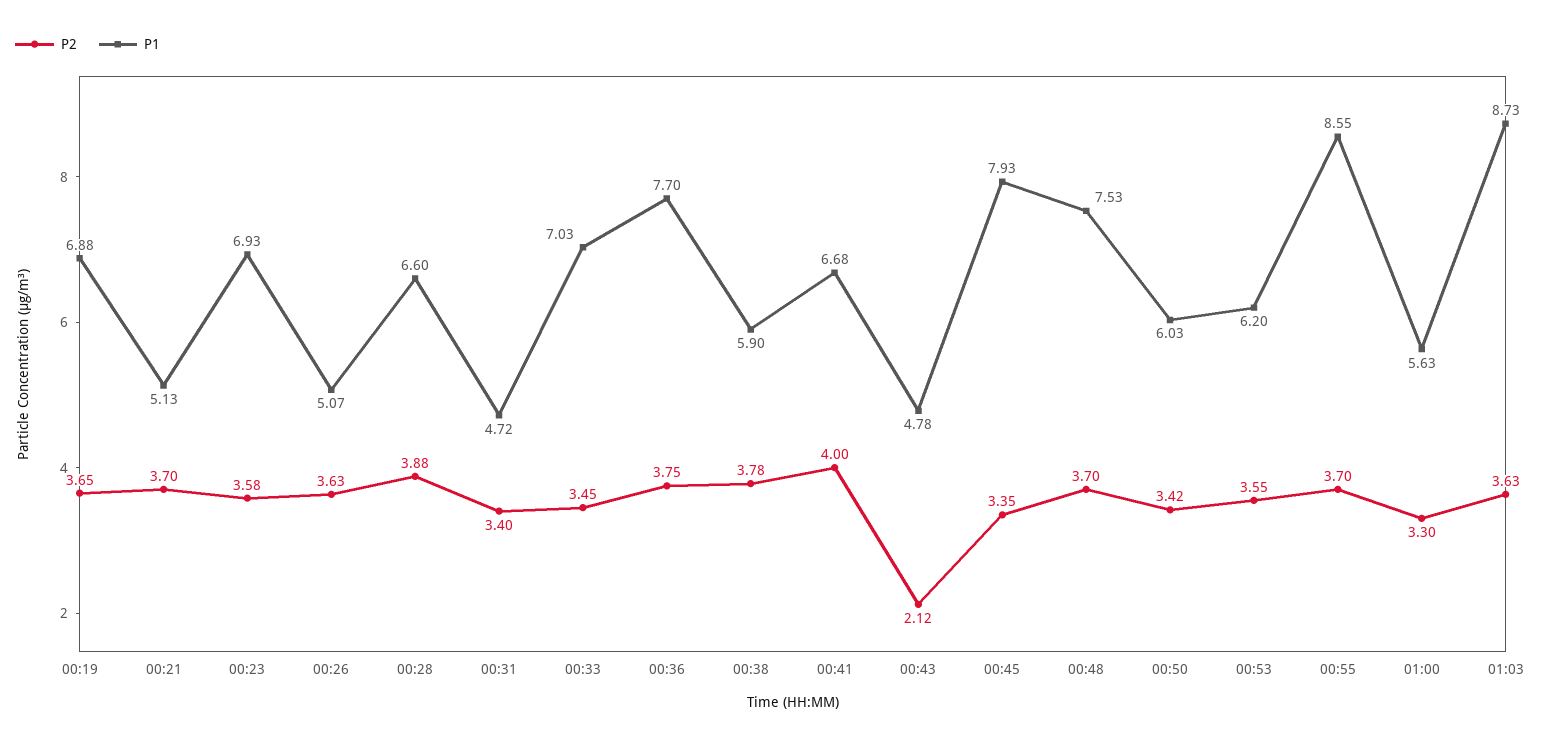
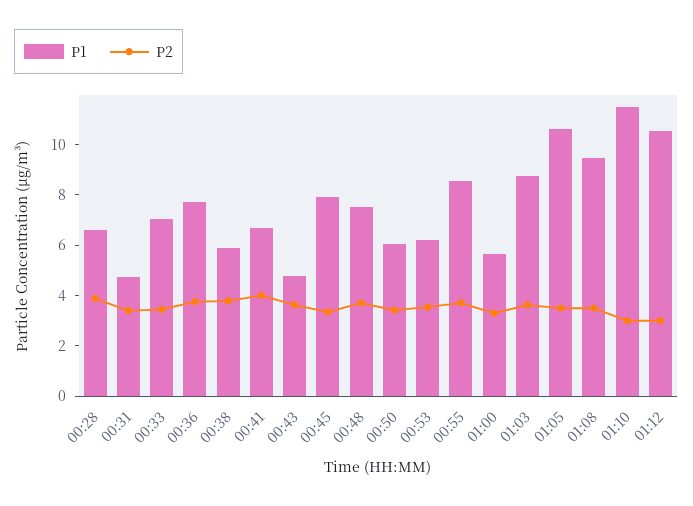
P2, 00:19: 3.65 -> none
P1, 00:19: 6.88 -> none
P2, 00:21: 3.7 -> none
P1, 00:21: 5.13 -> none
P2, 00:23: 3.58 -> none
P1, 00:23: 6.93 -> none
P2, 00:26: 3.63 -> none
P1, 00:26: 5.07 -> none
P2, 00:43: 2.12 -> 3.5
P1, 01:05: none -> 10.5
P2, 01:05: none -> 3.5
P1, 01:08: none -> 9.5
P2, 01:08: none -> 3.5
P1, 01:10: none -> 11.5
P2, 01:10: none -> 3
P1, 01:12: none -> 10.5
P2, 01:12: none -> 3

